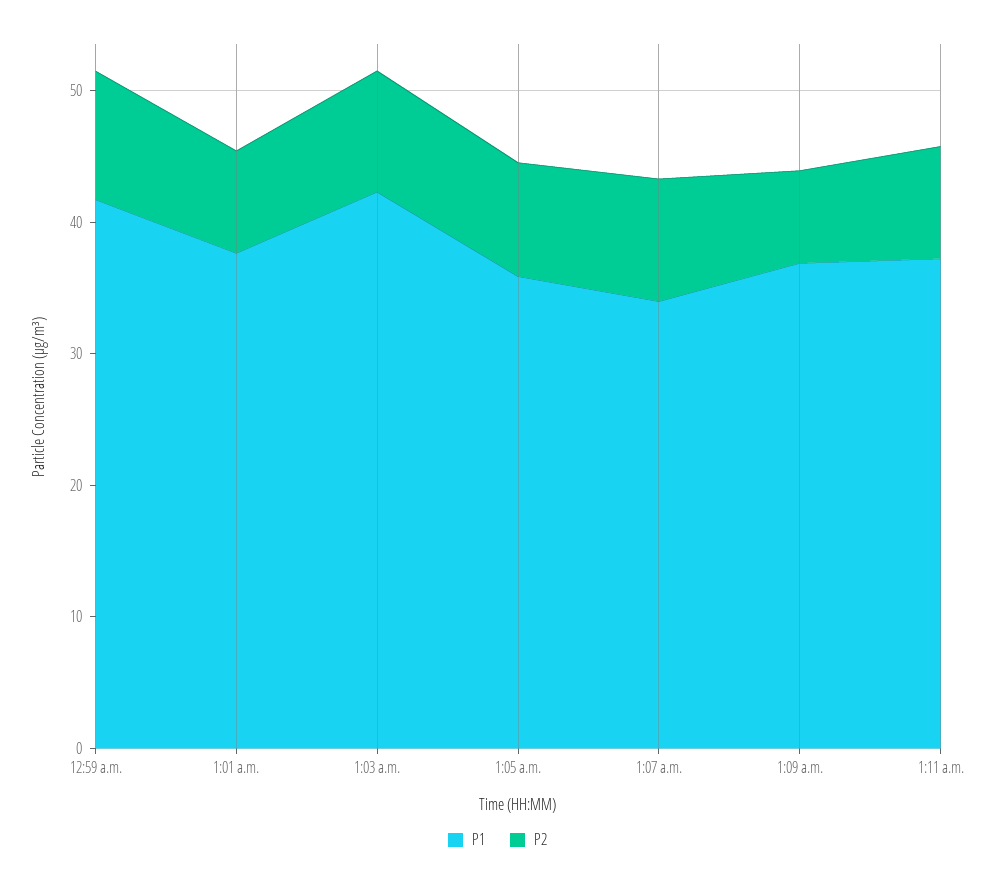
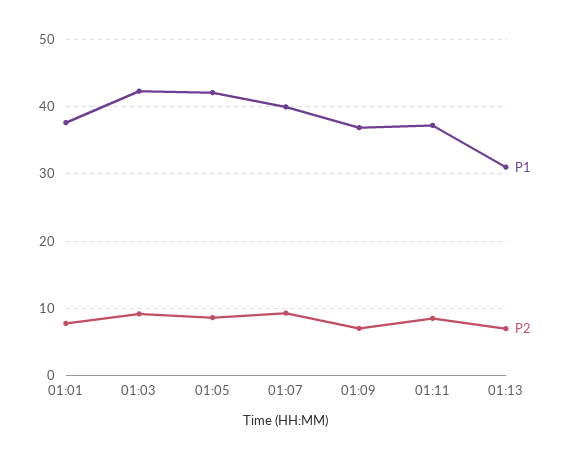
P1, 12:59 a.m.: 42 -> none
P2, 12:59 a.m.: 10 -> none
P1, 1:05 a.m.: 36 -> 42
P1, 1:07 a.m.: 34 -> 40
P1, 01:13: none -> 31
P2, 01:13: none -> 7

